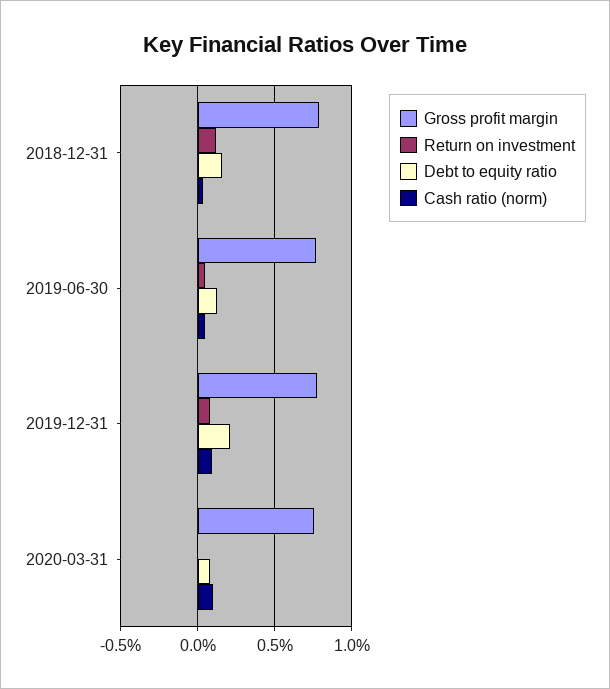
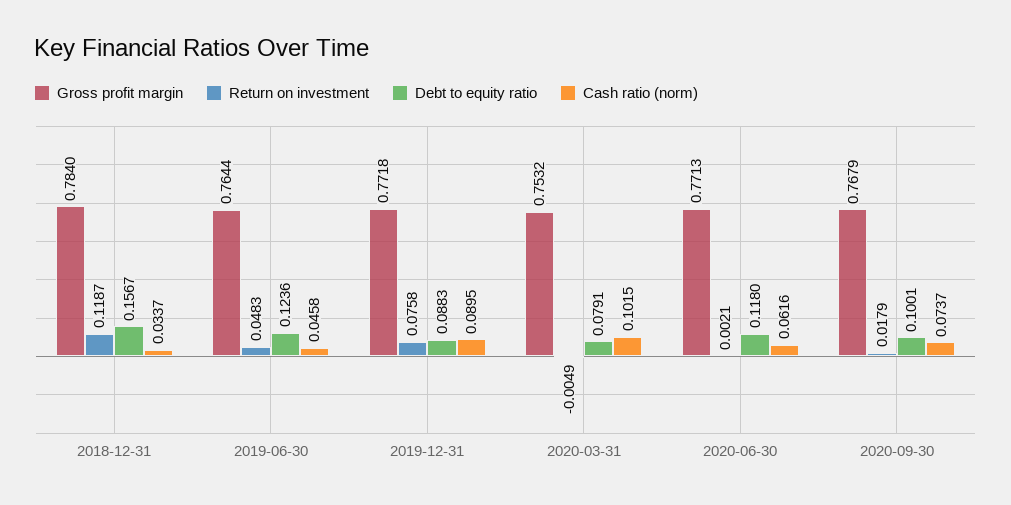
Debt to equity ratio, 2019-12-31: 0.2 -> 0.0883
Gross profit margin, 2020-06-30: none -> 0.7713
Return on investment, 2020-06-30: none -> 0.0021
Debt to equity ratio, 2020-06-30: none -> 0.118
Cash ratio (norm), 2020-06-30: none -> 0.0616
Gross profit margin, 2020-09-30: none -> 0.7679
Return on investment, 2020-09-30: none -> 0.0179
Debt to equity ratio, 2020-09-30: none -> 0.1001
Cash ratio (norm), 2020-09-30: none -> 0.0737

